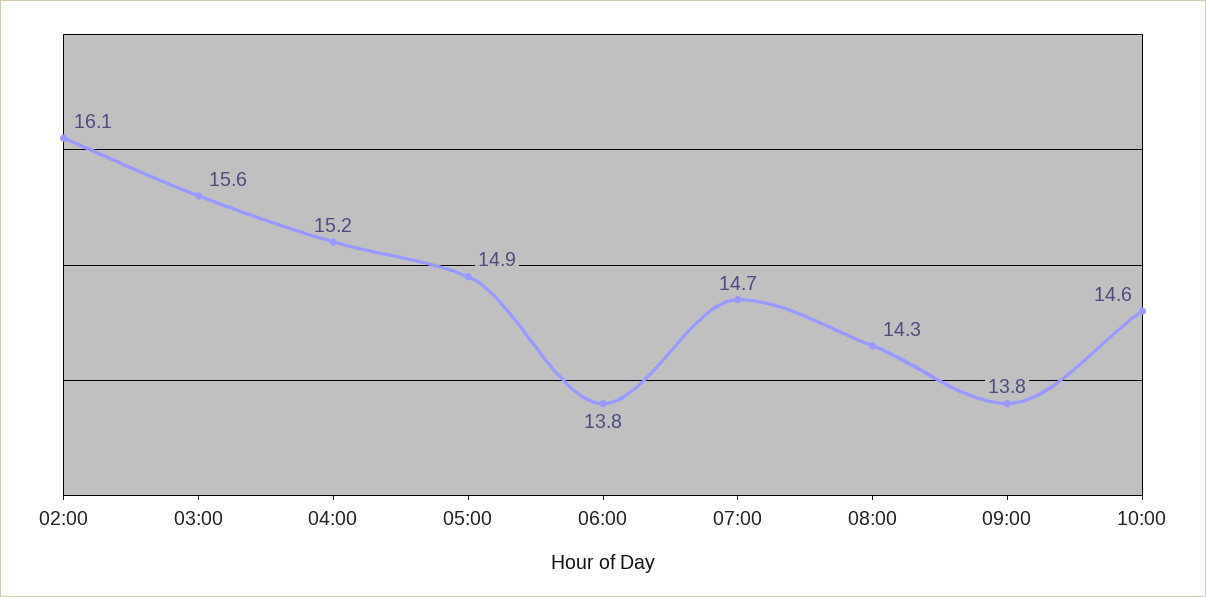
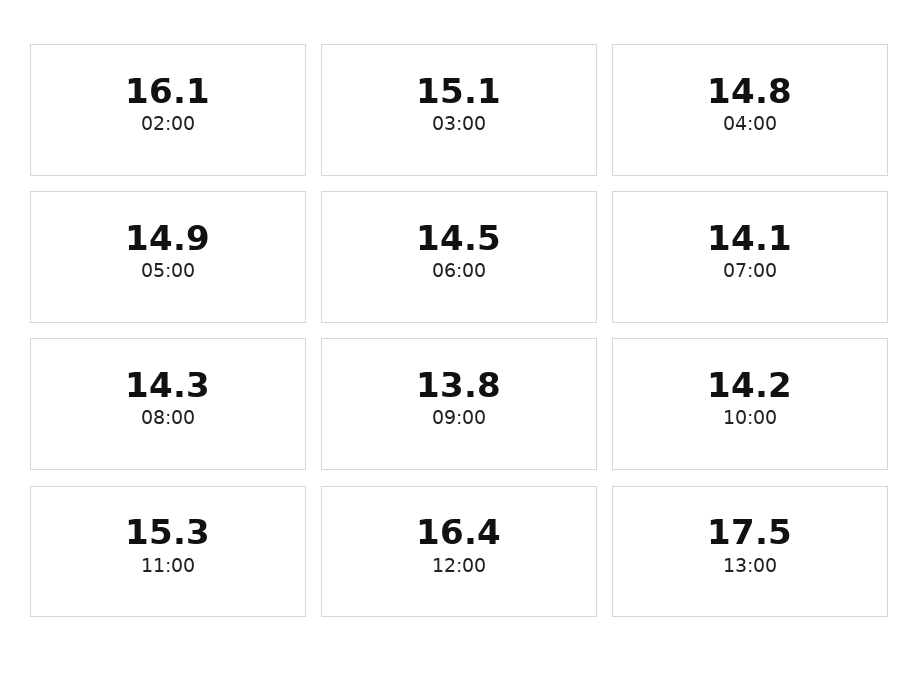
03:00: 15.6 -> 15.1
04:00: 15.2 -> 14.8
06:00: 13.8 -> 14.5
07:00: 14.7 -> 14.1
10:00: 14.6 -> 14.2
11:00: none -> 15.3
12:00: none -> 16.4
13:00: none -> 17.5

